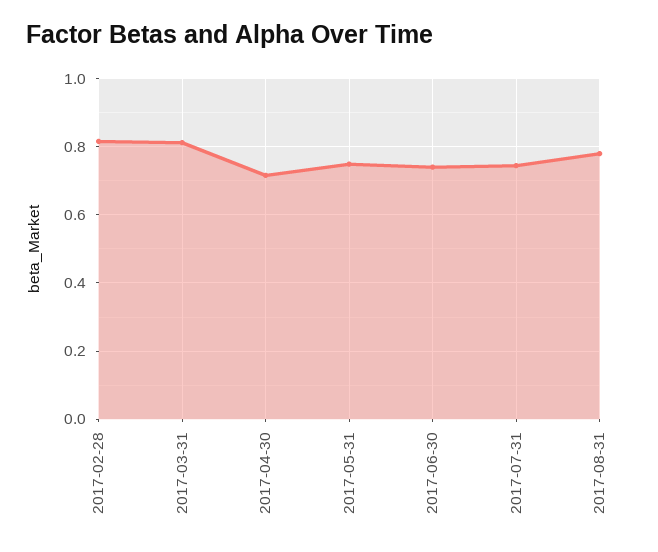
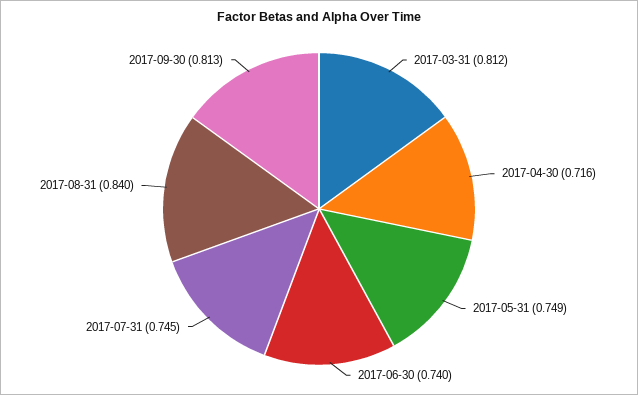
2017-02-28: 0.82 -> none
2017-08-31: 0.78 -> 0.84
2017-09-30: none -> 0.813

